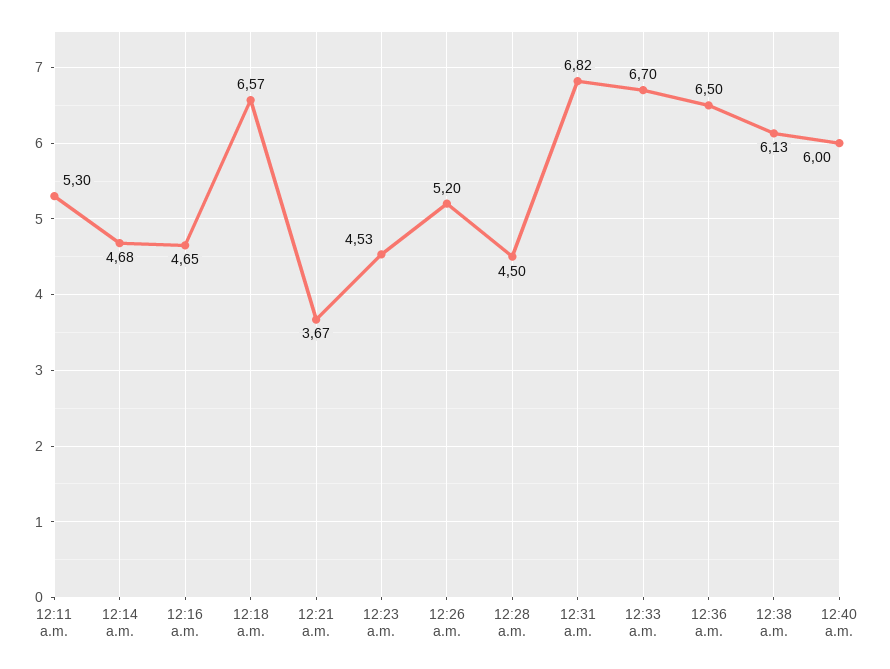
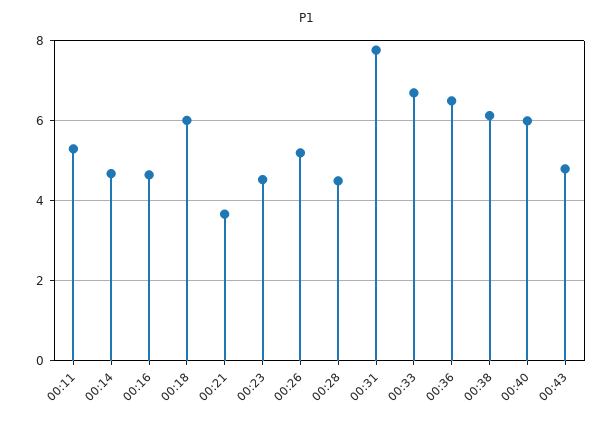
12:18 a.m.: 6.57 -> 6
12:31 a.m.: 6.82 -> 7.8
00:43: none -> 4.8

